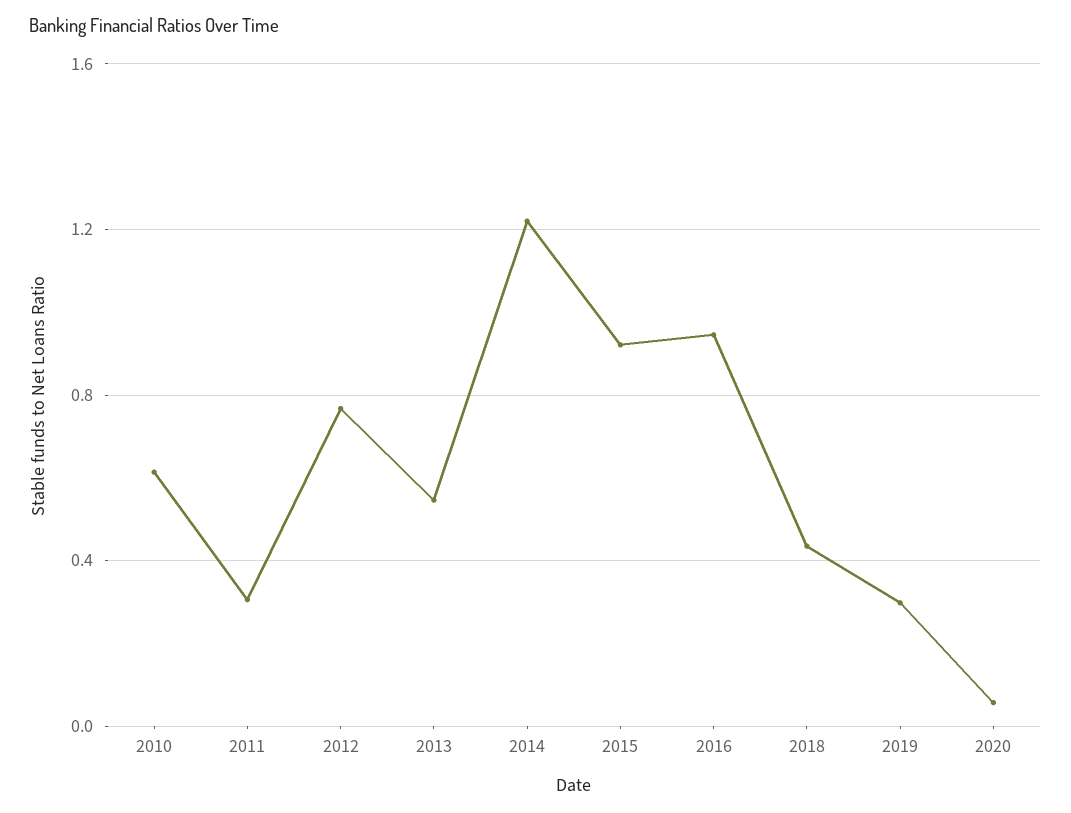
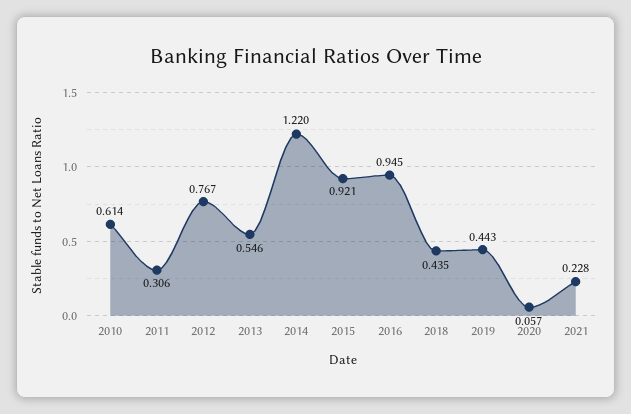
2019: 0.3 -> 0.443
2021: none -> 0.228

